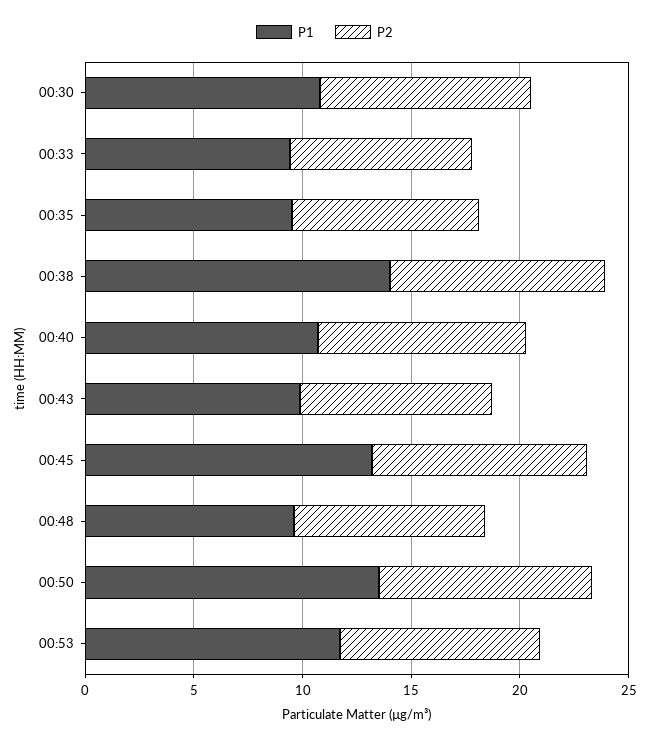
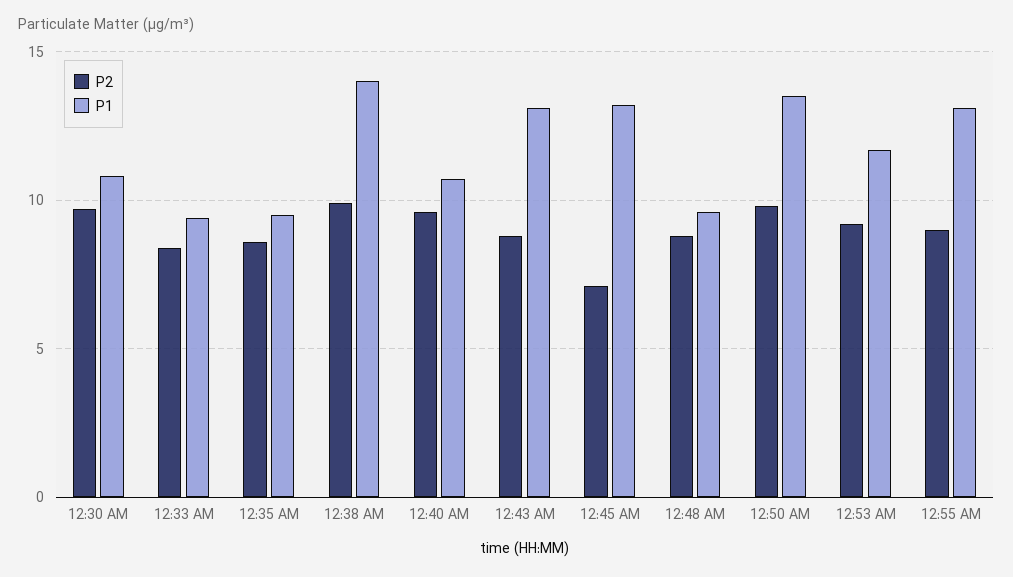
P1, 00:43: 10 -> 13
P2, 00:45: 10 -> 7
P2, 12:55 AM: none -> 9
P1, 12:55 AM: none -> 13

